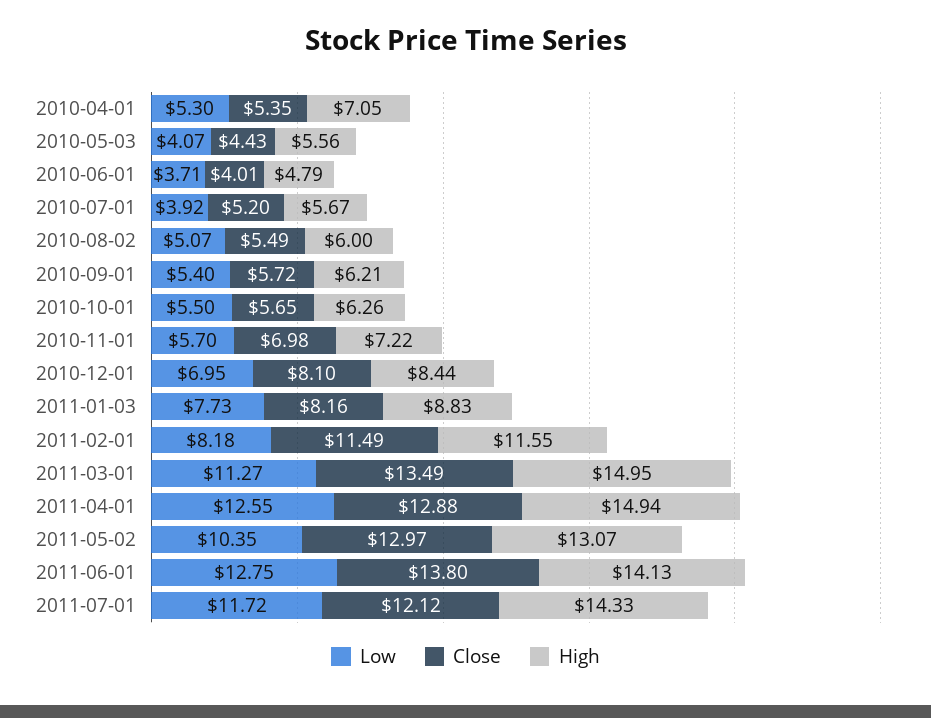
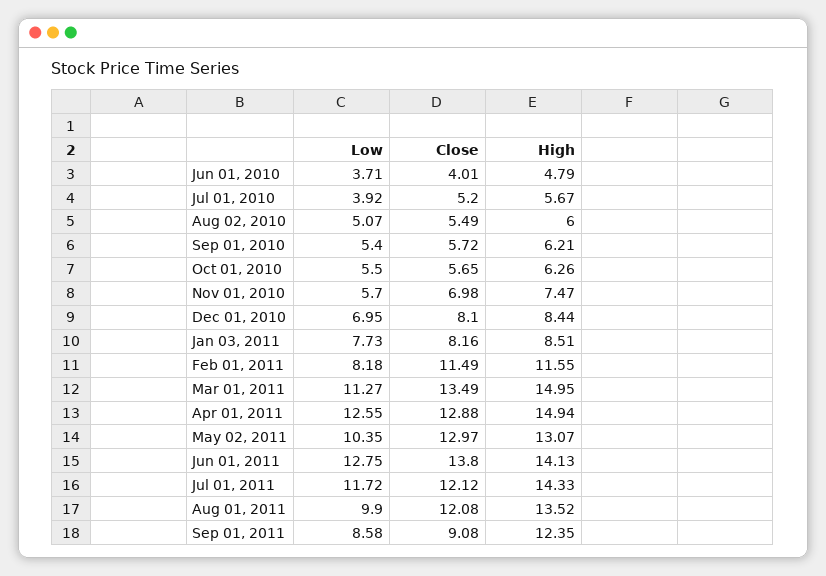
Low, 2010-04-01: 5.3 -> none
Close, 2010-04-01: 5.35 -> none
High, 2010-04-01: 7.05 -> none
Low, 2010-05-03: 4.07 -> none
Close, 2010-05-03: 4.43 -> none
High, 2010-05-03: 5.56 -> none
High, 2010-11-01: 7.22 -> 7.47
High, 2011-01-03: 8.83 -> 8.51
Low, Aug 01, 2011: none -> 9.9
Close, Aug 01, 2011: none -> 12.08
High, Aug 01, 2011: none -> 13.52
Low, Sep 01, 2011: none -> 8.58
Close, Sep 01, 2011: none -> 9.08
High, Sep 01, 2011: none -> 12.35

